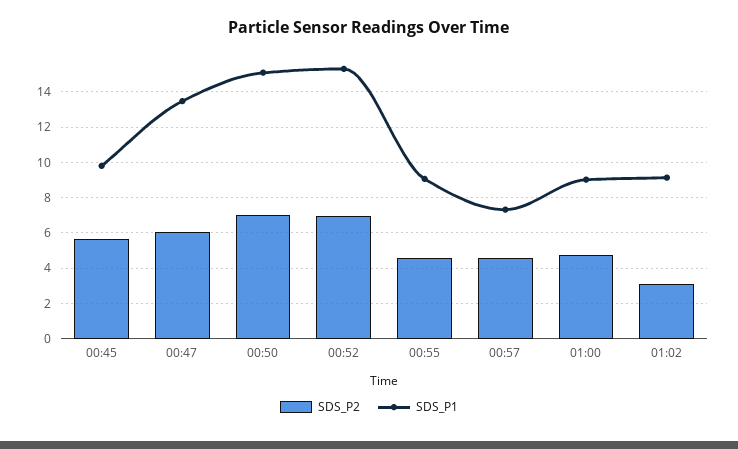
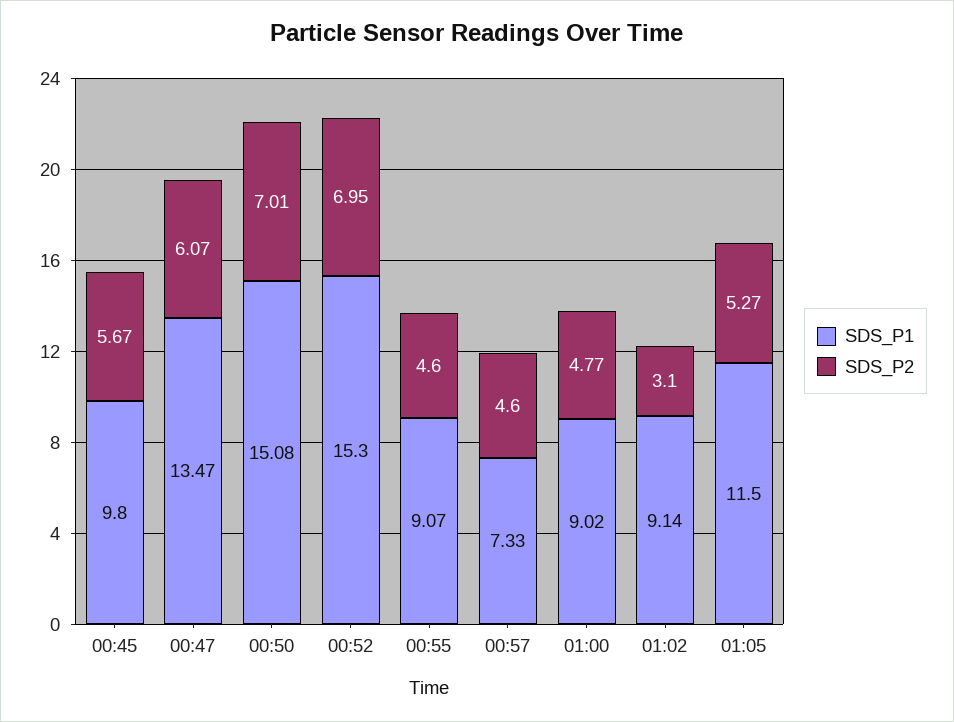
SDS_P1, 01:05: none -> 11.5
SDS_P2, 01:05: none -> 5.27

